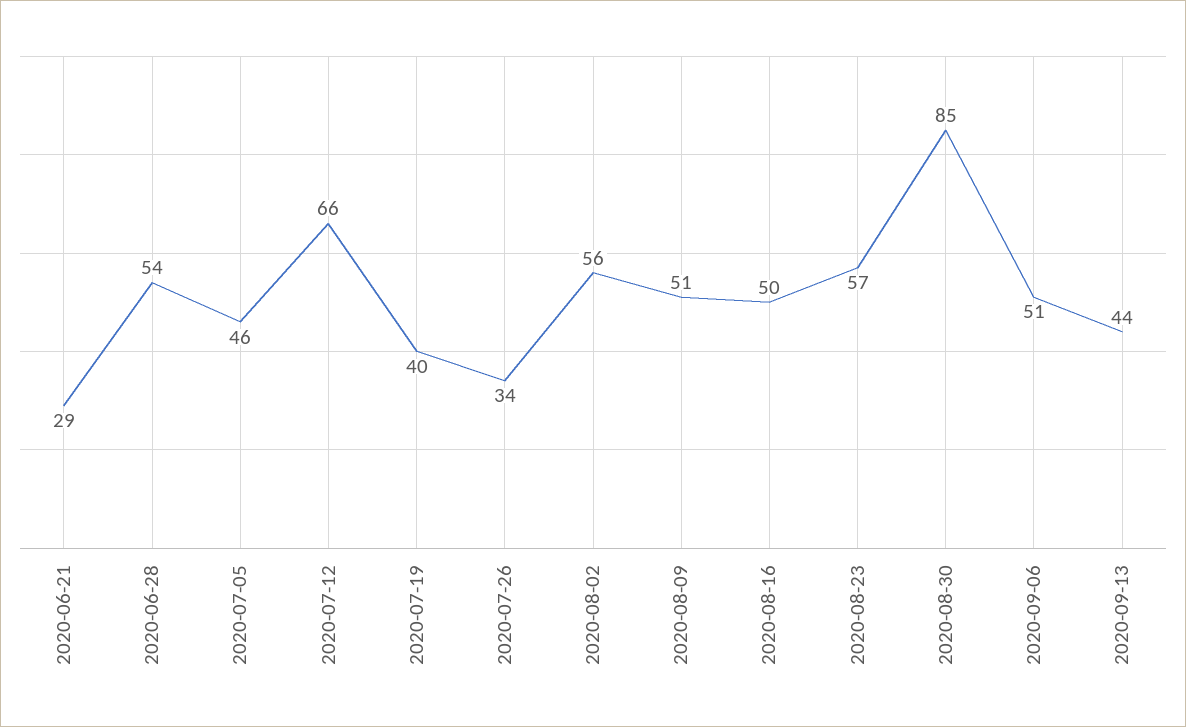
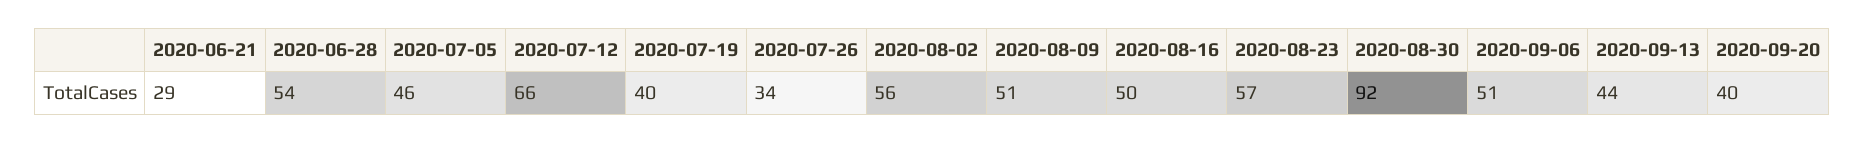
2020-08-30: 85 -> 92
2020-09-20: none -> 40

